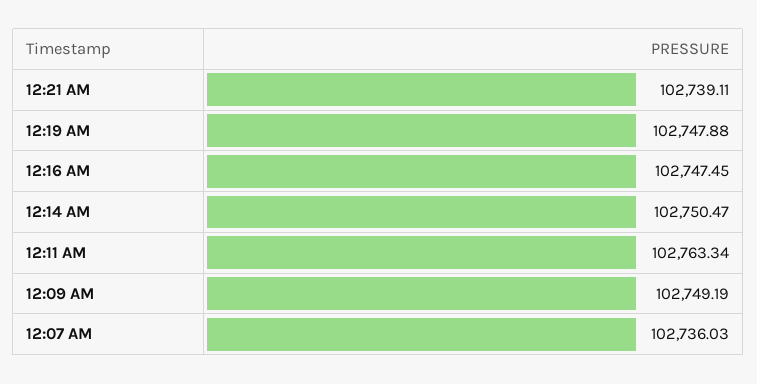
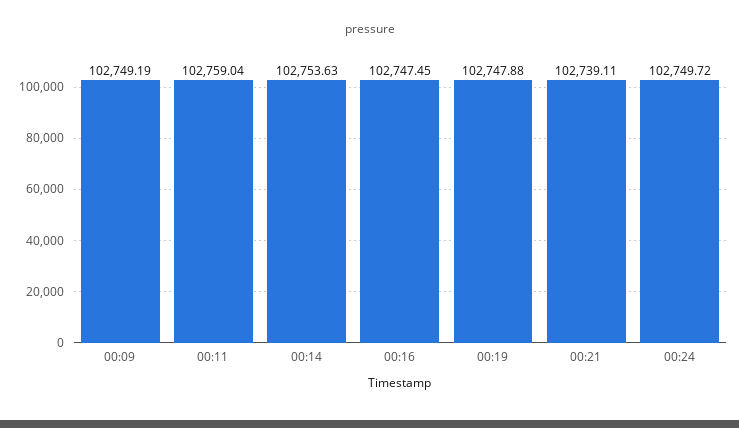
12:14 AM: 102750.47 -> 102753.63
12:11 AM: 102763.34 -> 102759.04
12:07 AM: 102736.03 -> none
00:24: none -> 102749.72

